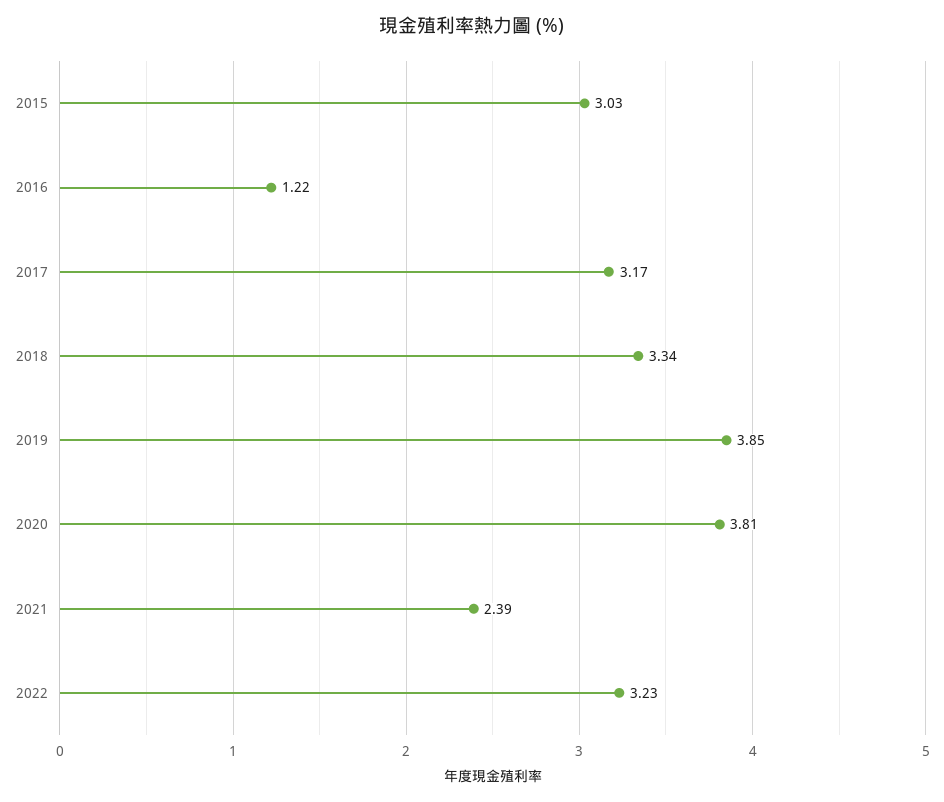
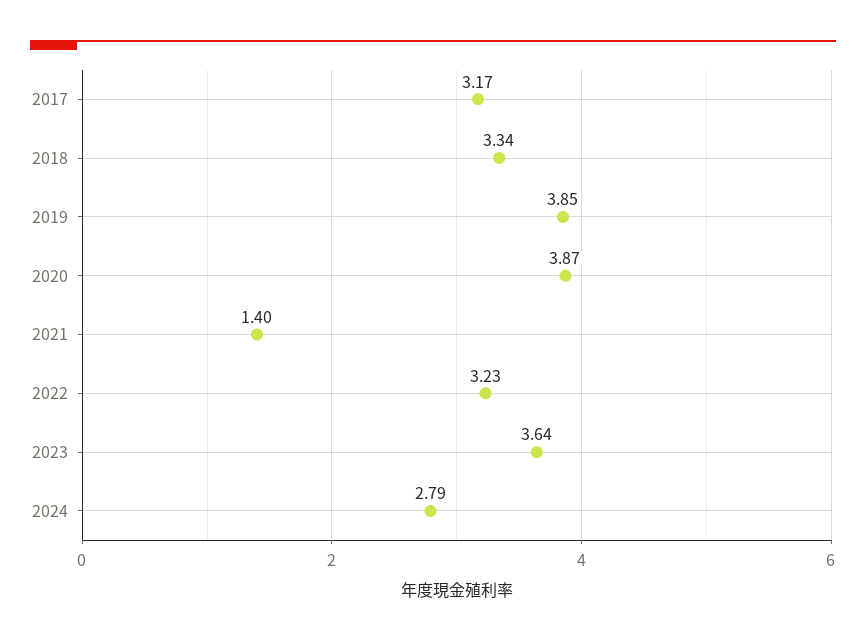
2015: 3.03 -> none
2016: 1.22 -> none
2020: 3.81 -> 3.87
2021: 2.39 -> 1.4
2023: none -> 3.64
2024: none -> 2.79

